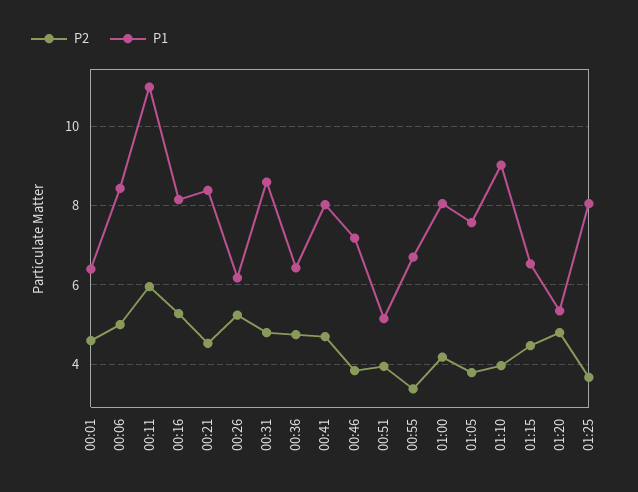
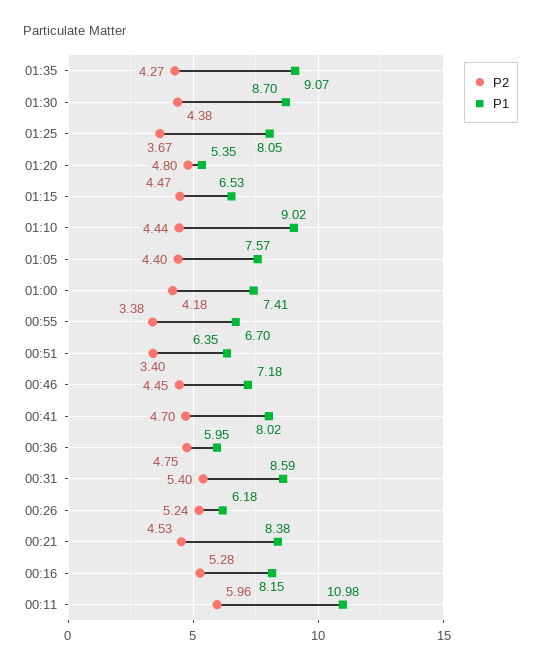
P2, 00:01: 4.6 -> none
P1, 00:01: 6.4 -> none
P2, 00:06: 5 -> none
P1, 00:06: 8.4 -> none
P2, 00:31: 4.8 -> 5.4
P1, 00:36: 6.4 -> 5.95
P2, 00:46: 3.8 -> 4.45
P2, 00:51: 4 -> 3.4
P1, 00:51: 5.2 -> 6.35
P1, 01:00: 8 -> 7.41
P2, 01:05: 3.8 -> 4.4
P2, 01:10: 4 -> 4.44
P2, 01:35: none -> 4.27
P1, 01:35: none -> 9.07
P2, 01:30: none -> 4.38
P1, 01:30: none -> 8.7

